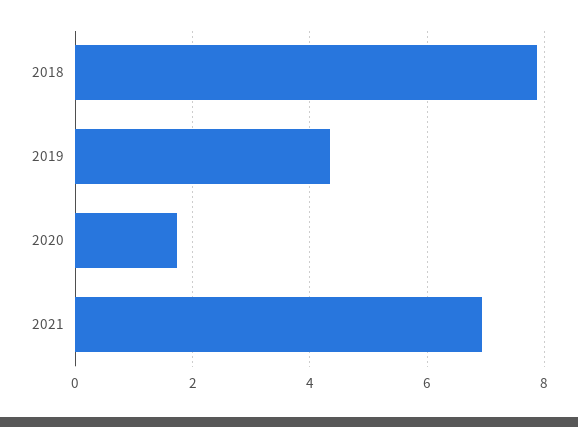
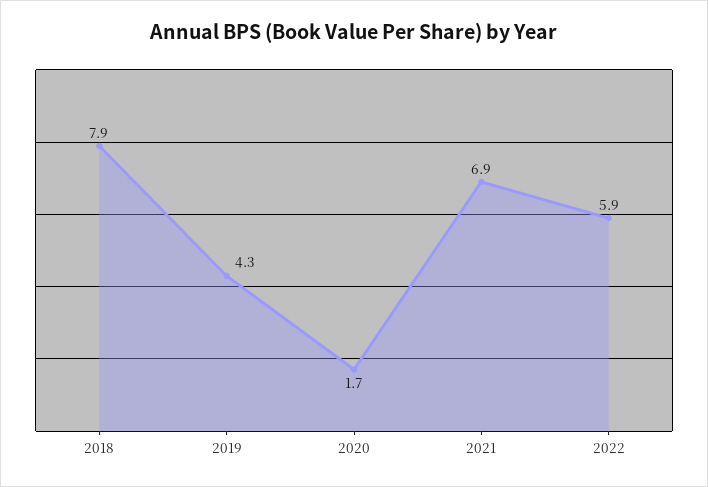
2022: none -> 5.9

